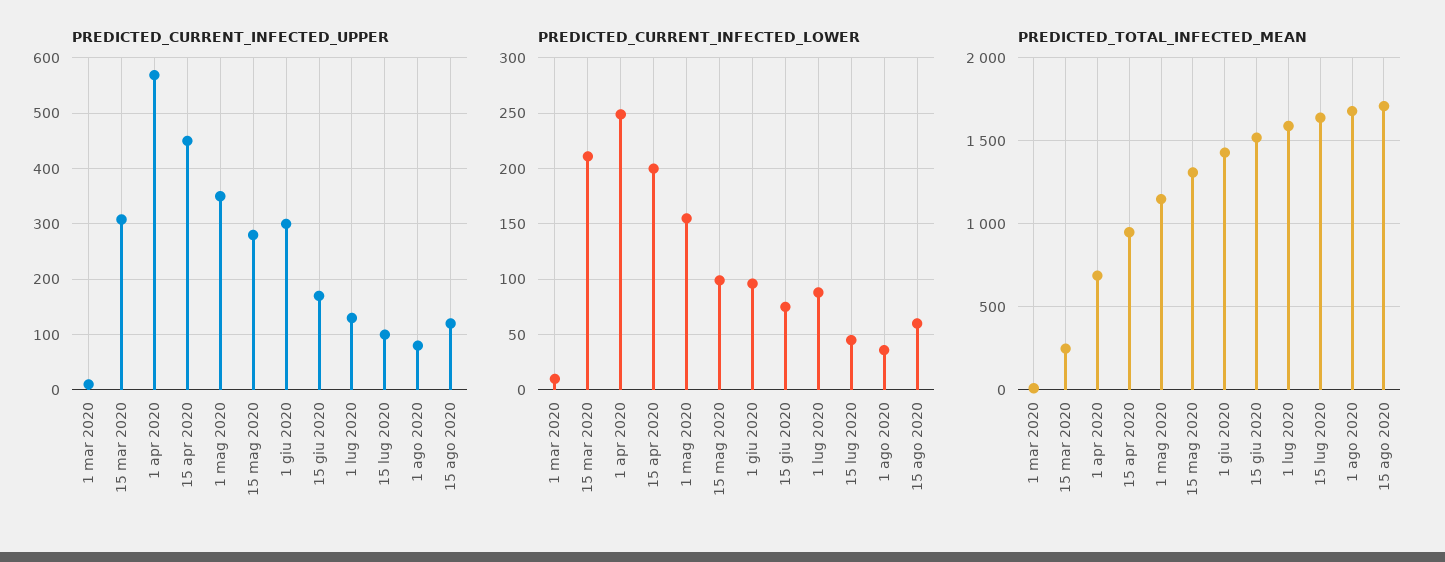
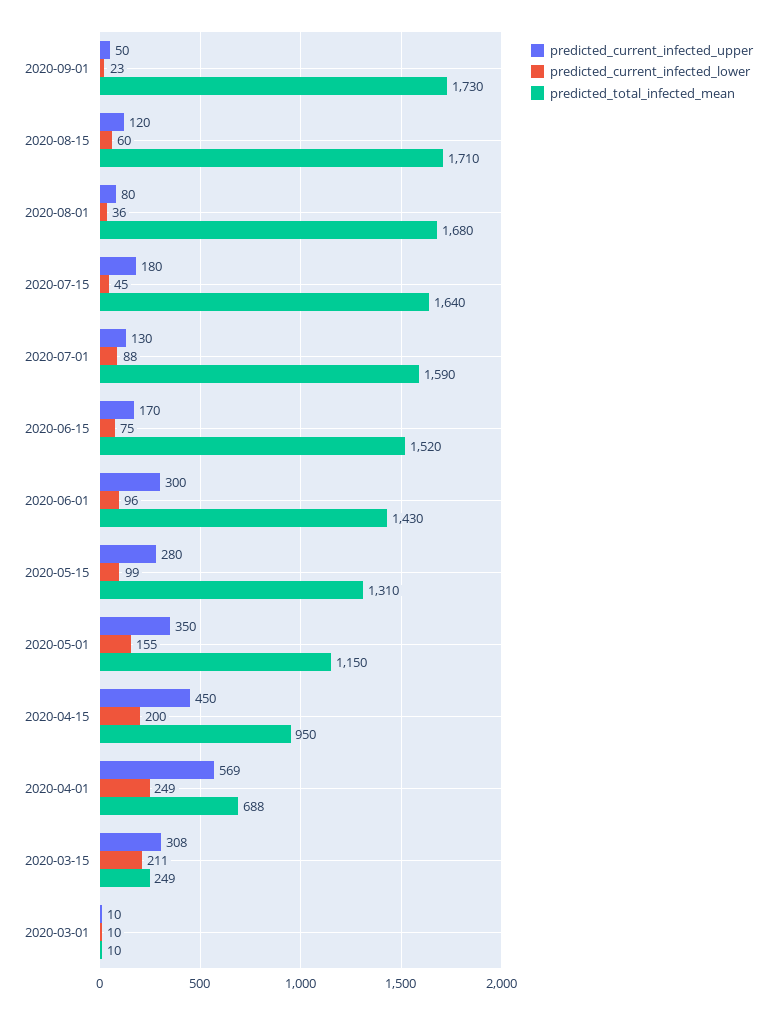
PREDICTED_CURRENT_INFECTED_UPPER, 15 lug 2020: 100 -> 180
PREDICTED_CURRENT_INFECTED_UPPER, 2020-09-01: none -> 50
PREDICTED_CURRENT_INFECTED_LOWER, 2020-09-01: none -> 23
PREDICTED_TOTAL_INFECTED_MEAN, 2020-09-01: none -> 1730

